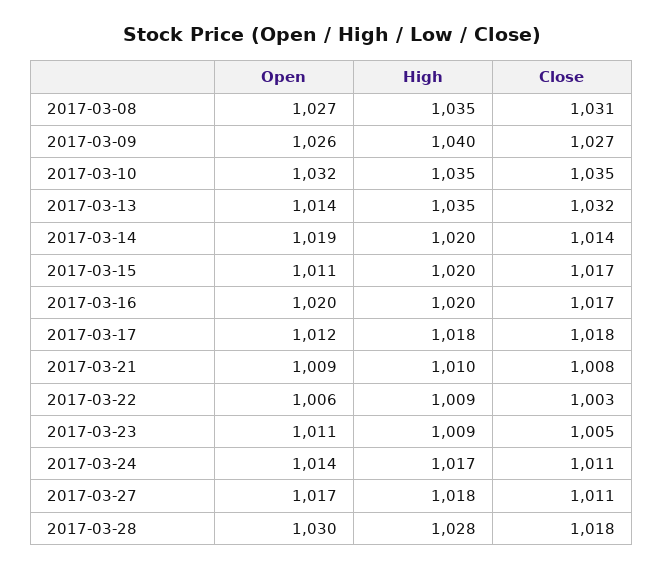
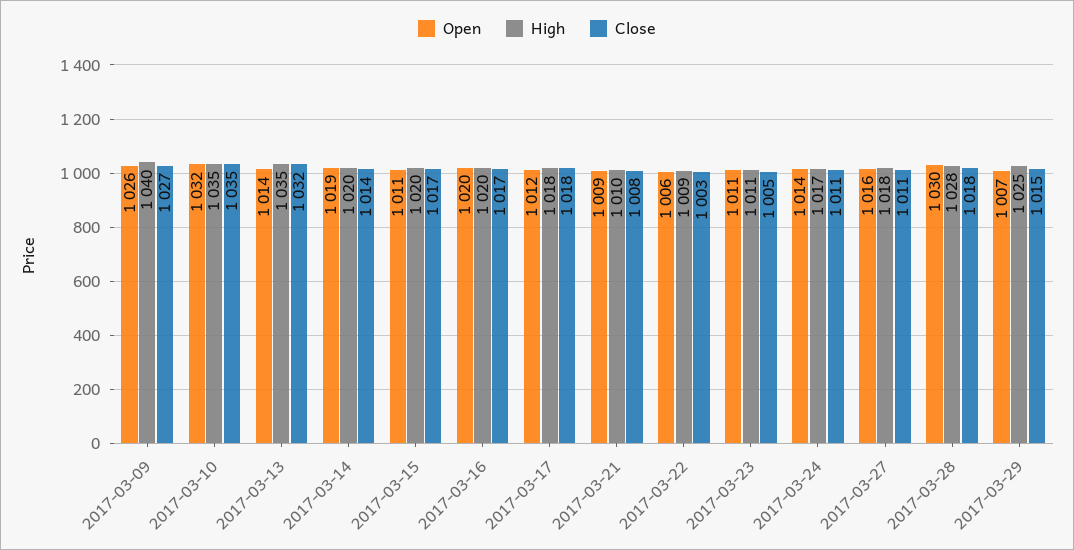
Open, 2017-03-08: 1027 -> none
High, 2017-03-08: 1035 -> none
Close, 2017-03-08: 1031 -> none
High, 2017-03-23: 1009 -> 1011
Open, 2017-03-27: 1017 -> 1016
Open, 2017-03-29: none -> 1007
High, 2017-03-29: none -> 1025
Close, 2017-03-29: none -> 1015

